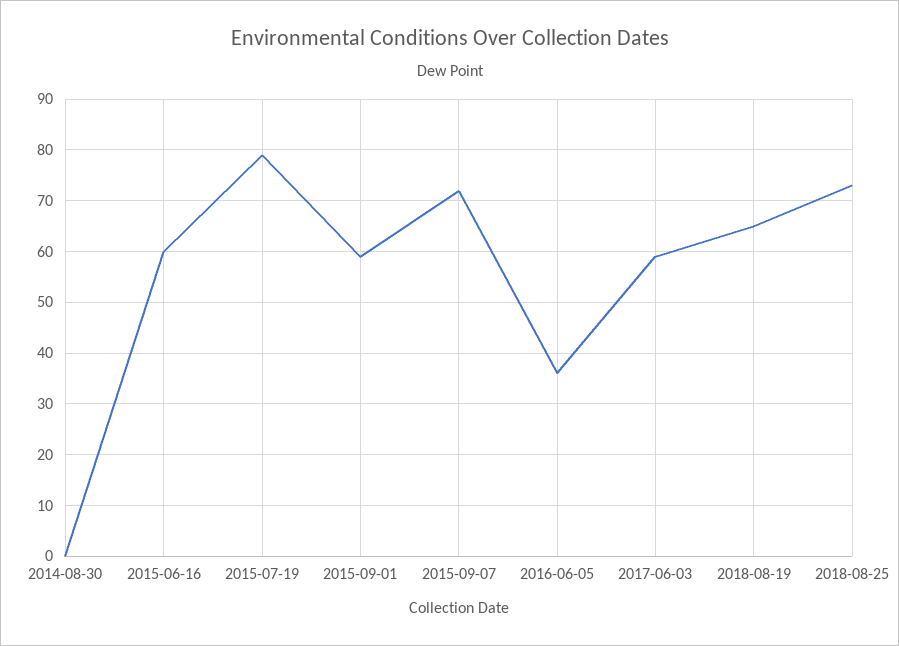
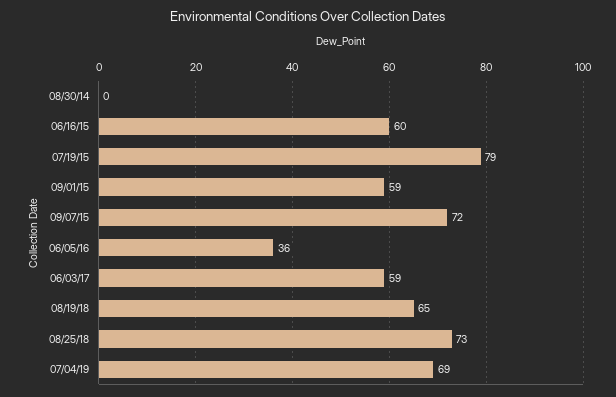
07/04/19: none -> 69

